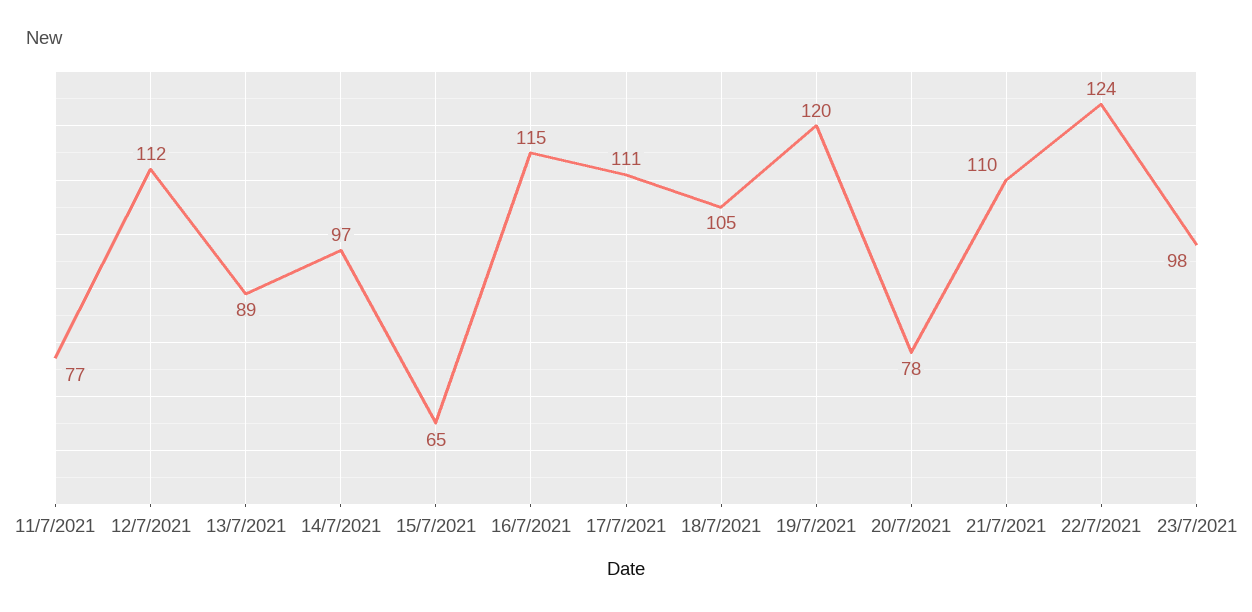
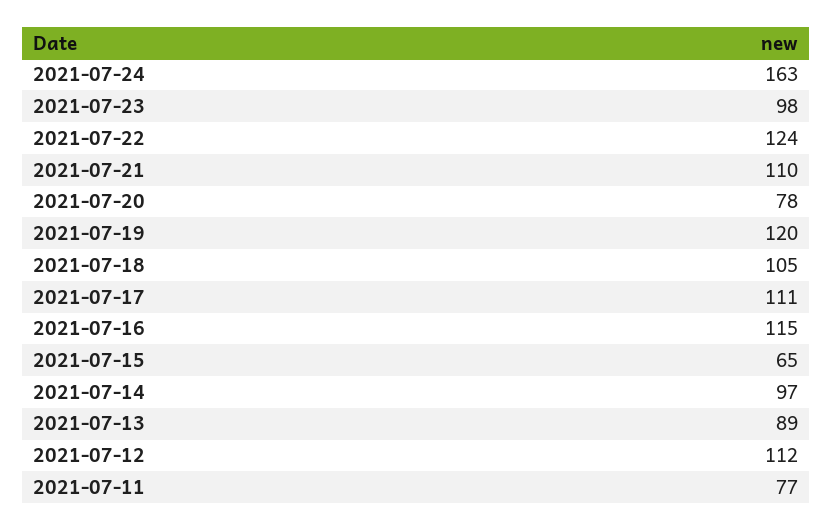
2021-07-24: none -> 163

